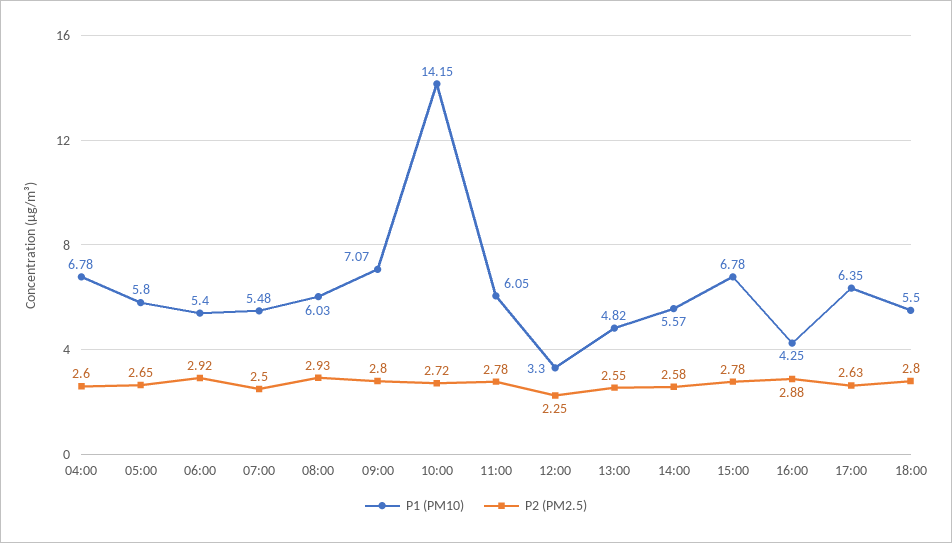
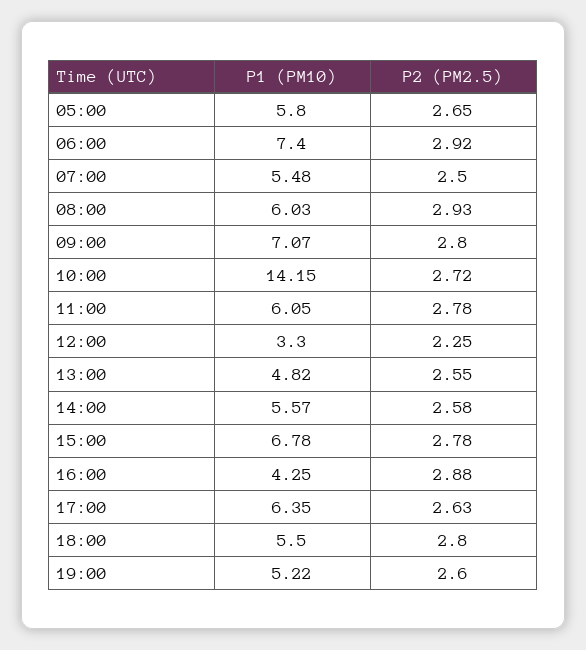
P1 (PM10), 04:00: 6.78 -> none
P2 (PM2.5), 04:00: 2.6 -> none
P1 (PM10), 06:00: 5.4 -> 7.4
P1 (PM10), 19:00: none -> 5.22
P2 (PM2.5), 19:00: none -> 2.6

